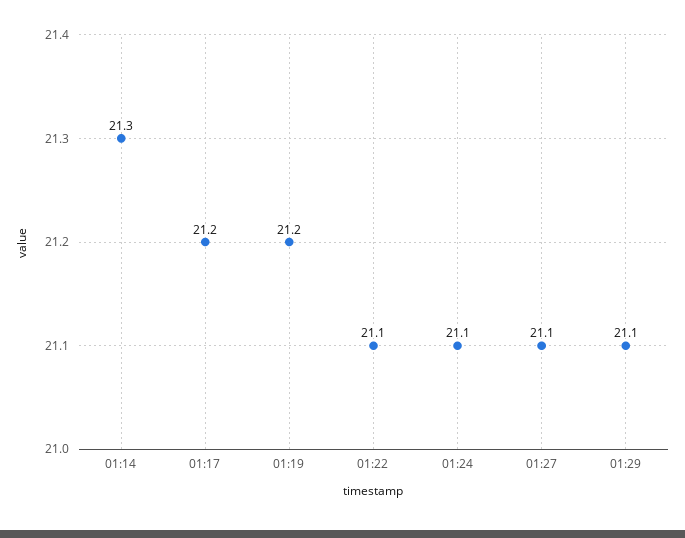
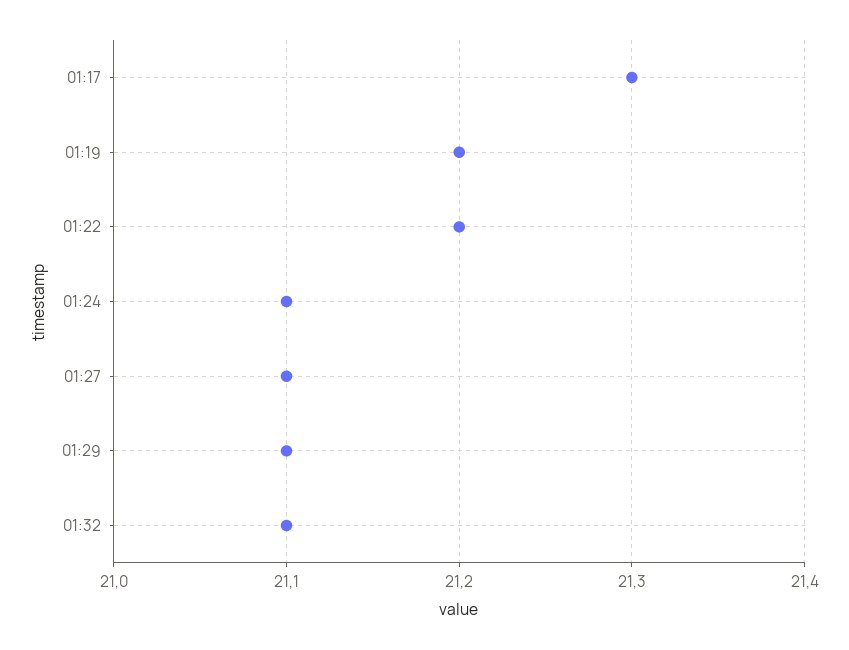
01:14: 21.3 -> none
01:17: 21.2 -> 21.3
01:22: 21.1 -> 21.2
01:32: none -> 21.1

